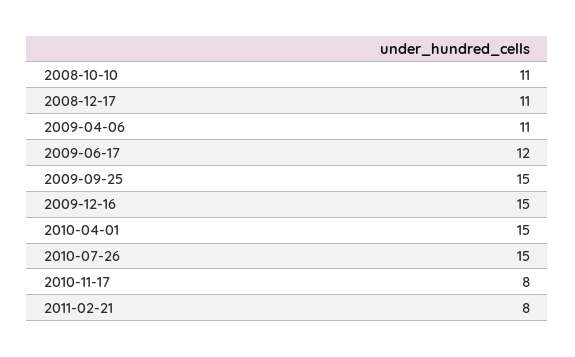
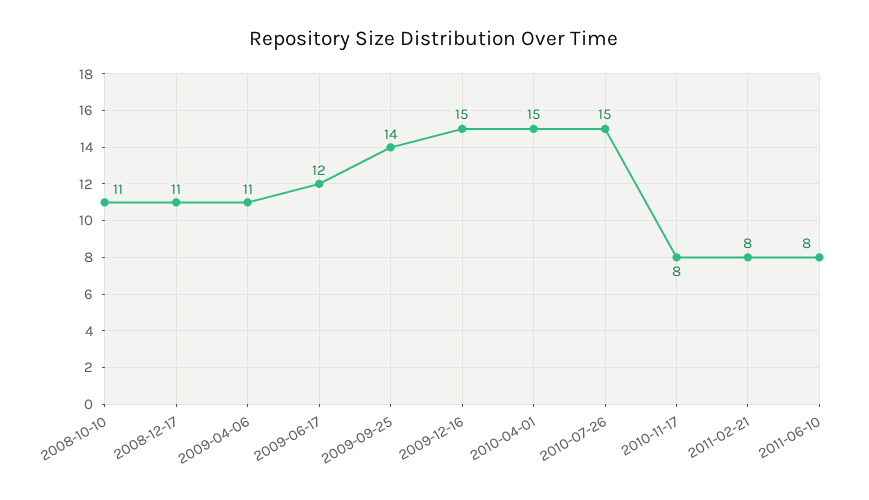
2009-09-25: 15 -> 14
2011-06-10: none -> 8

